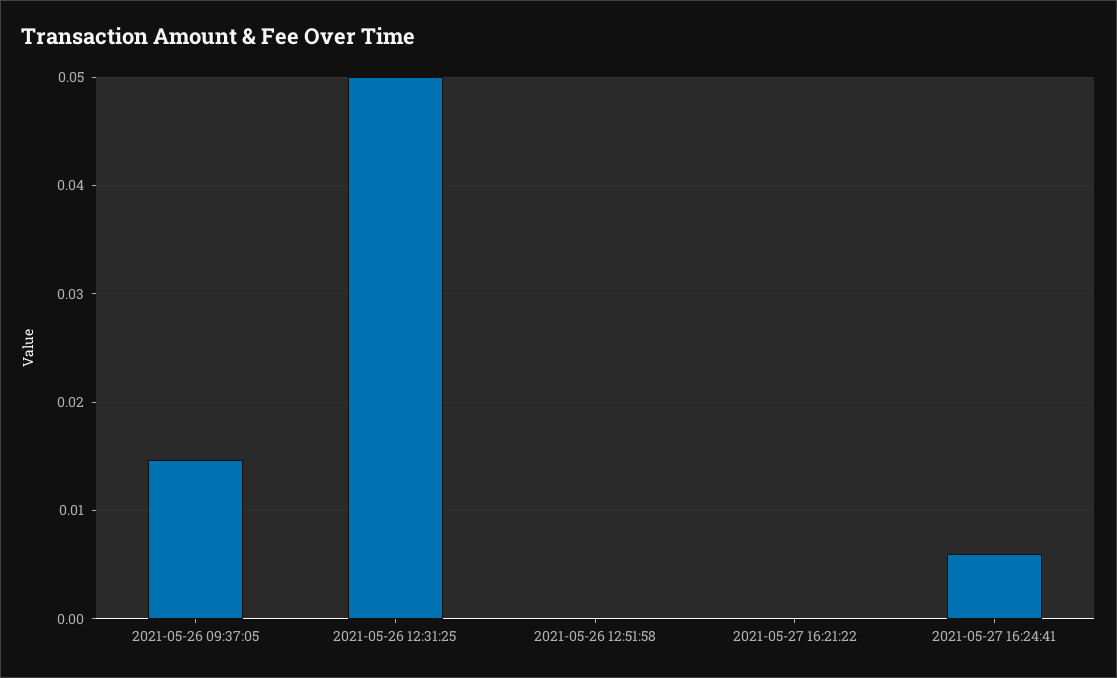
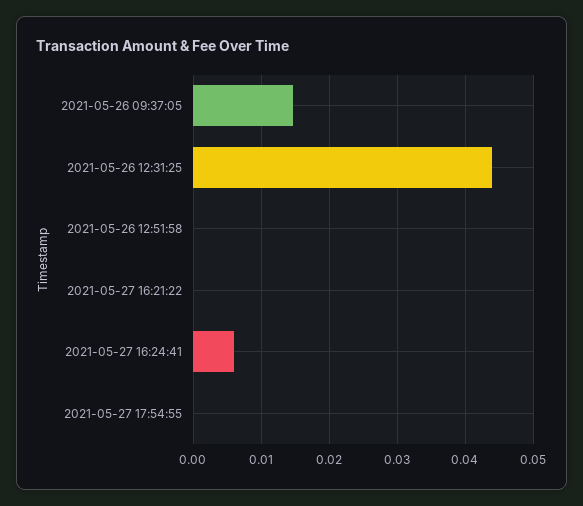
2021-05-26 12:31:25: 0.05 -> 0.044
2021-05-27 17:54:55: none -> 0

